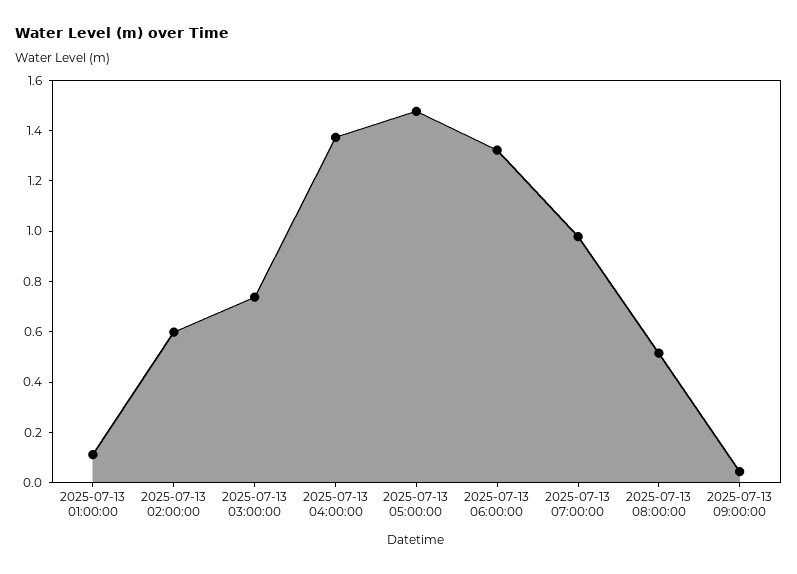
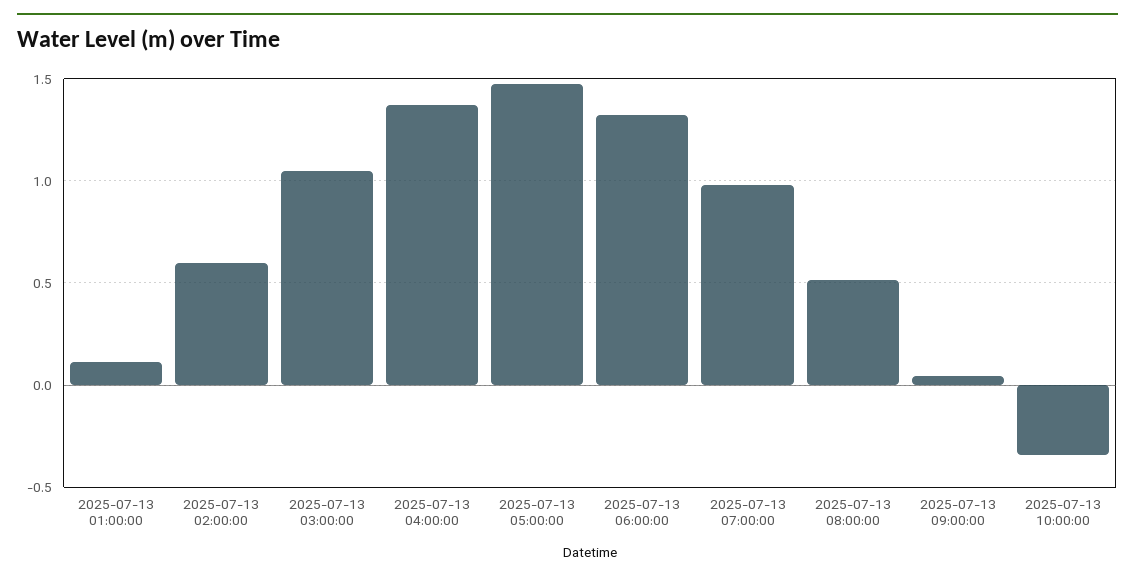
2025-07-13 03:00:00: 0.75 -> 1.05
2025-07-13 10:00:00: none -> -0.35

